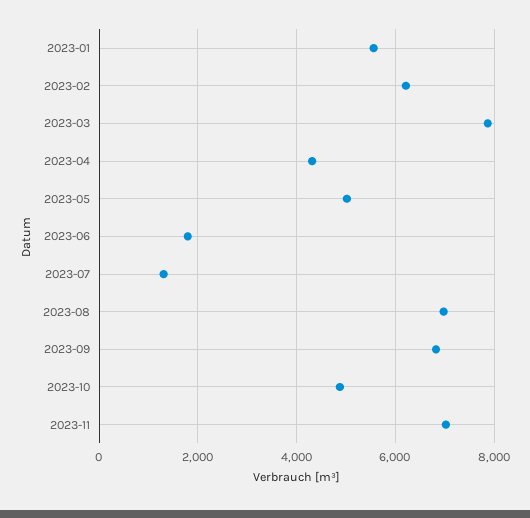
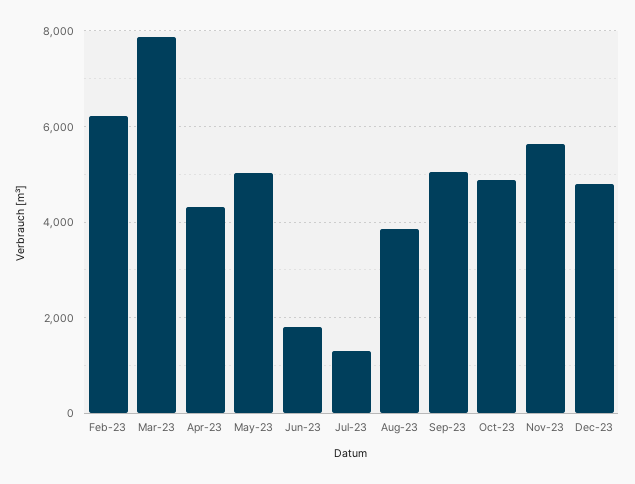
2023-01: 5600 -> none
2023-08: 7000 -> 3800
2023-09: 6800 -> 5000
2023-11: 7000 -> 5600
Dec-23: none -> 4800

